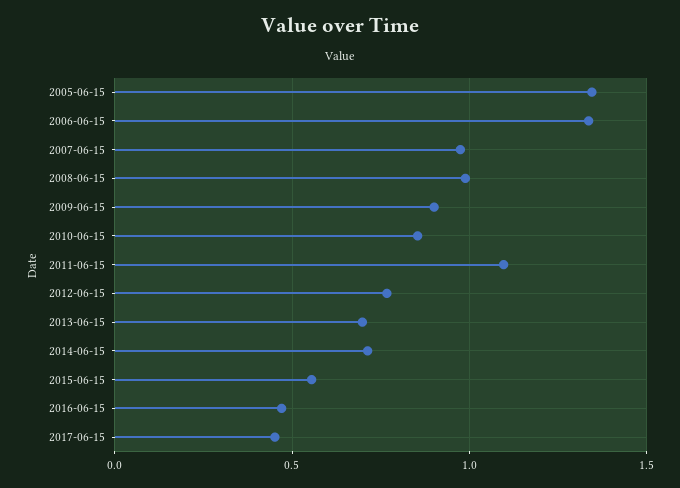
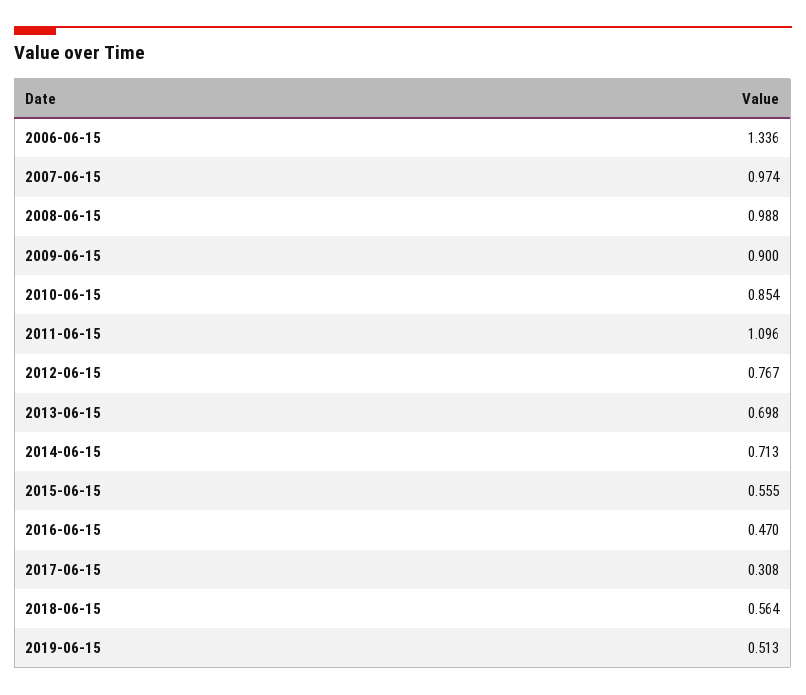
2005-06-15: 1.35 -> none
2017-06-15: 0.45 -> 0.308
2018-06-15: none -> 0.564
2019-06-15: none -> 0.513

